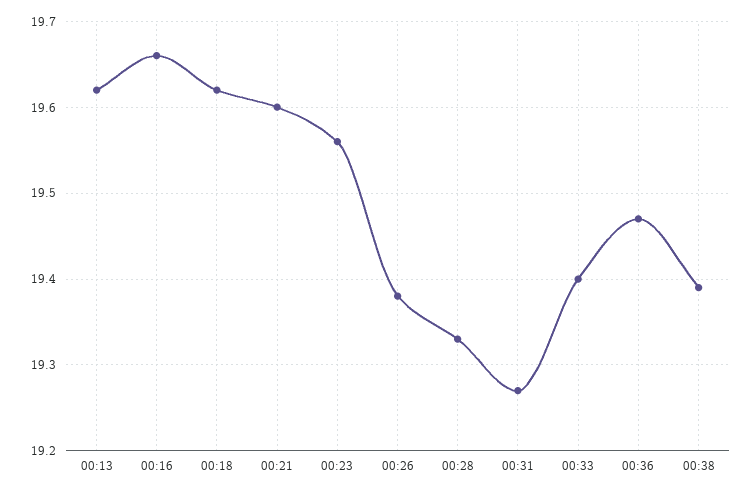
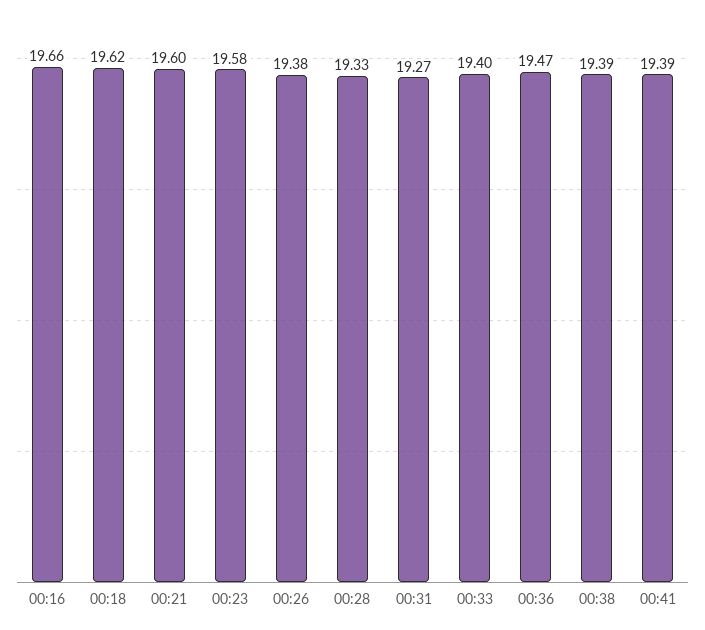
00:13: 19.62 -> none
00:23: 19.56 -> 19.58
00:41: none -> 19.39

